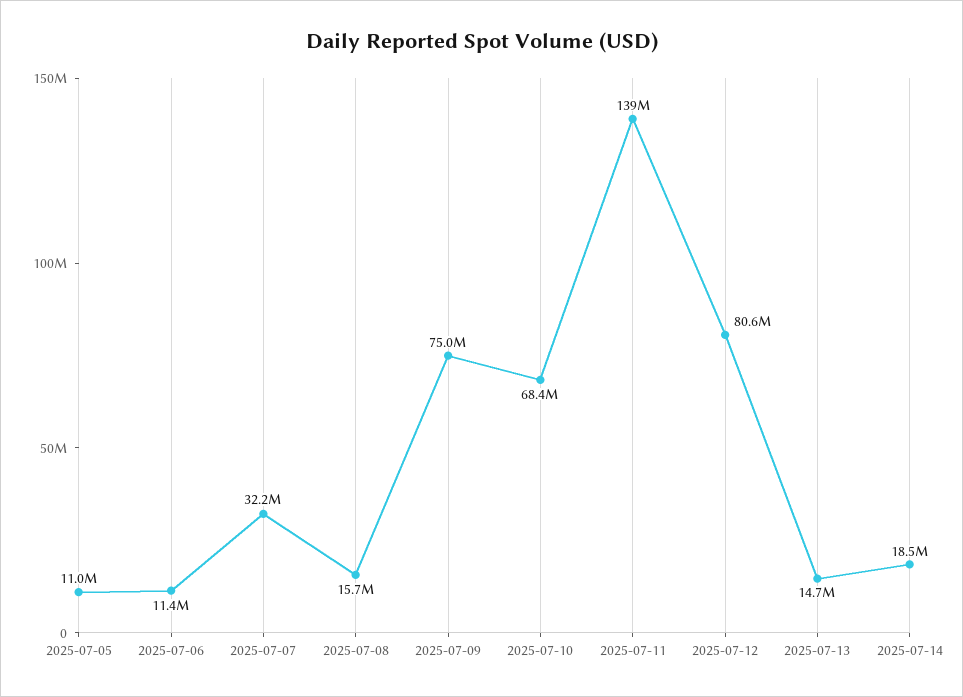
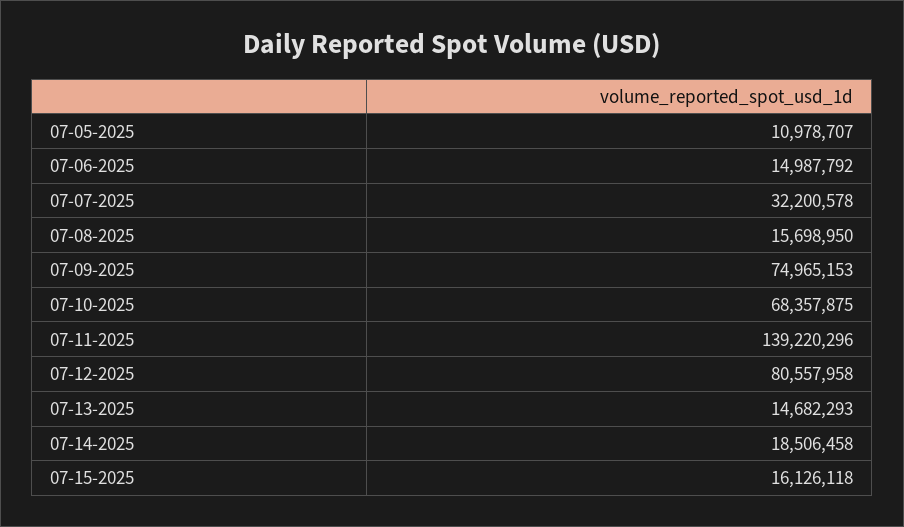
2025-07-06: 11400000 -> 14987792
07-15-2025: none -> 16126118

